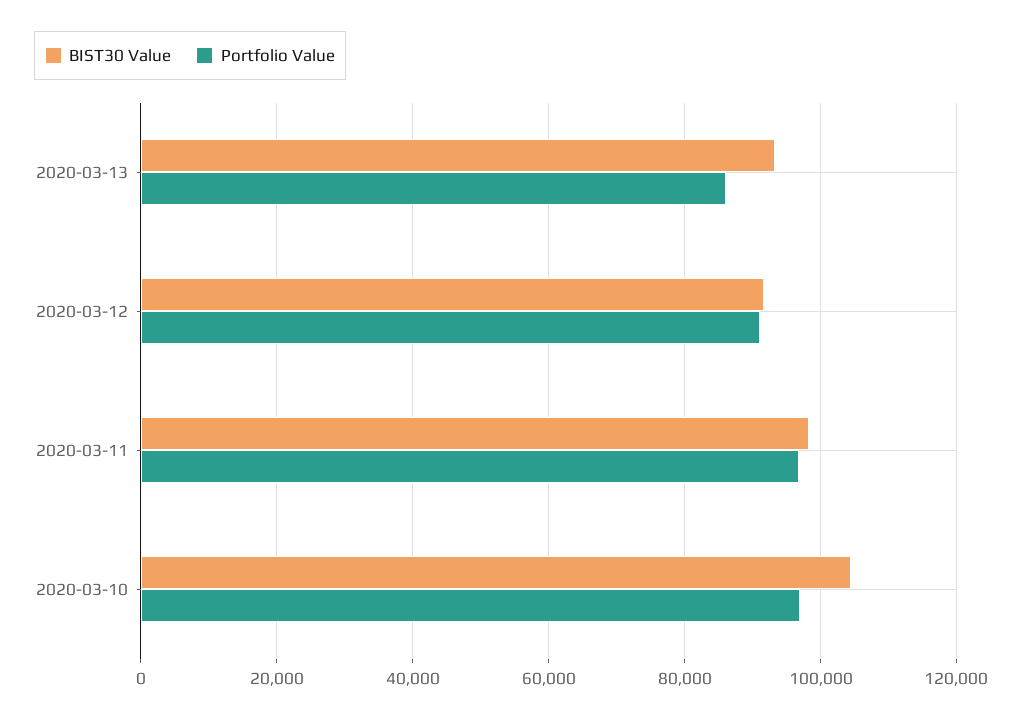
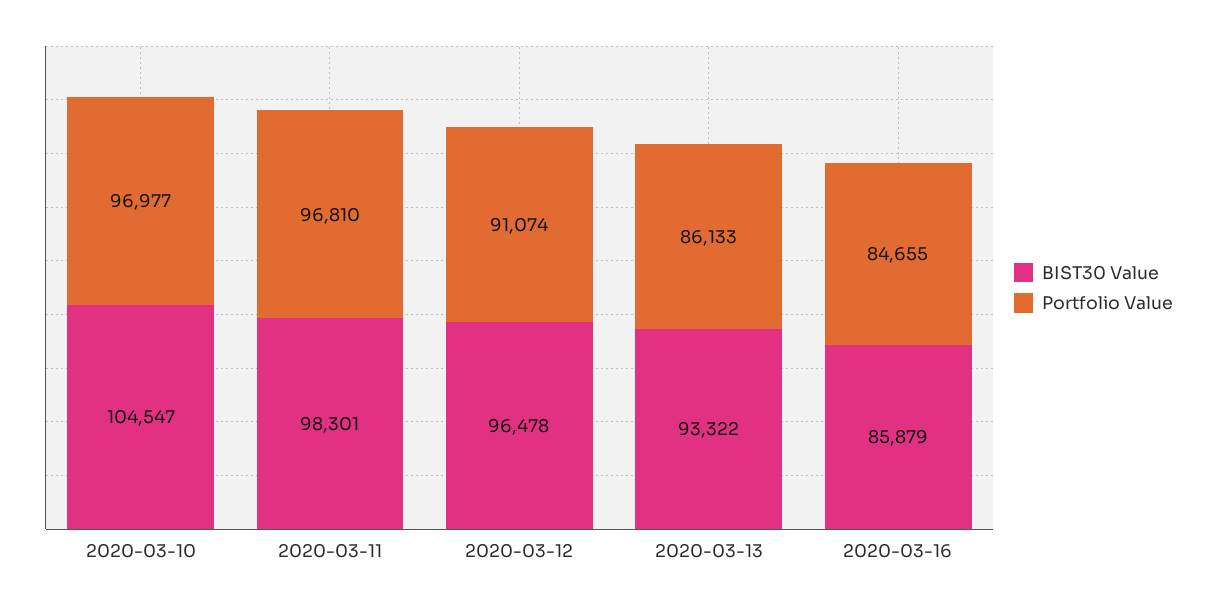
BIST30 Value, 2020-03-12: 92000 -> 96478
BIST30 Value, 2020-03-16: none -> 85879
Portfolio Value, 2020-03-16: none -> 84655

